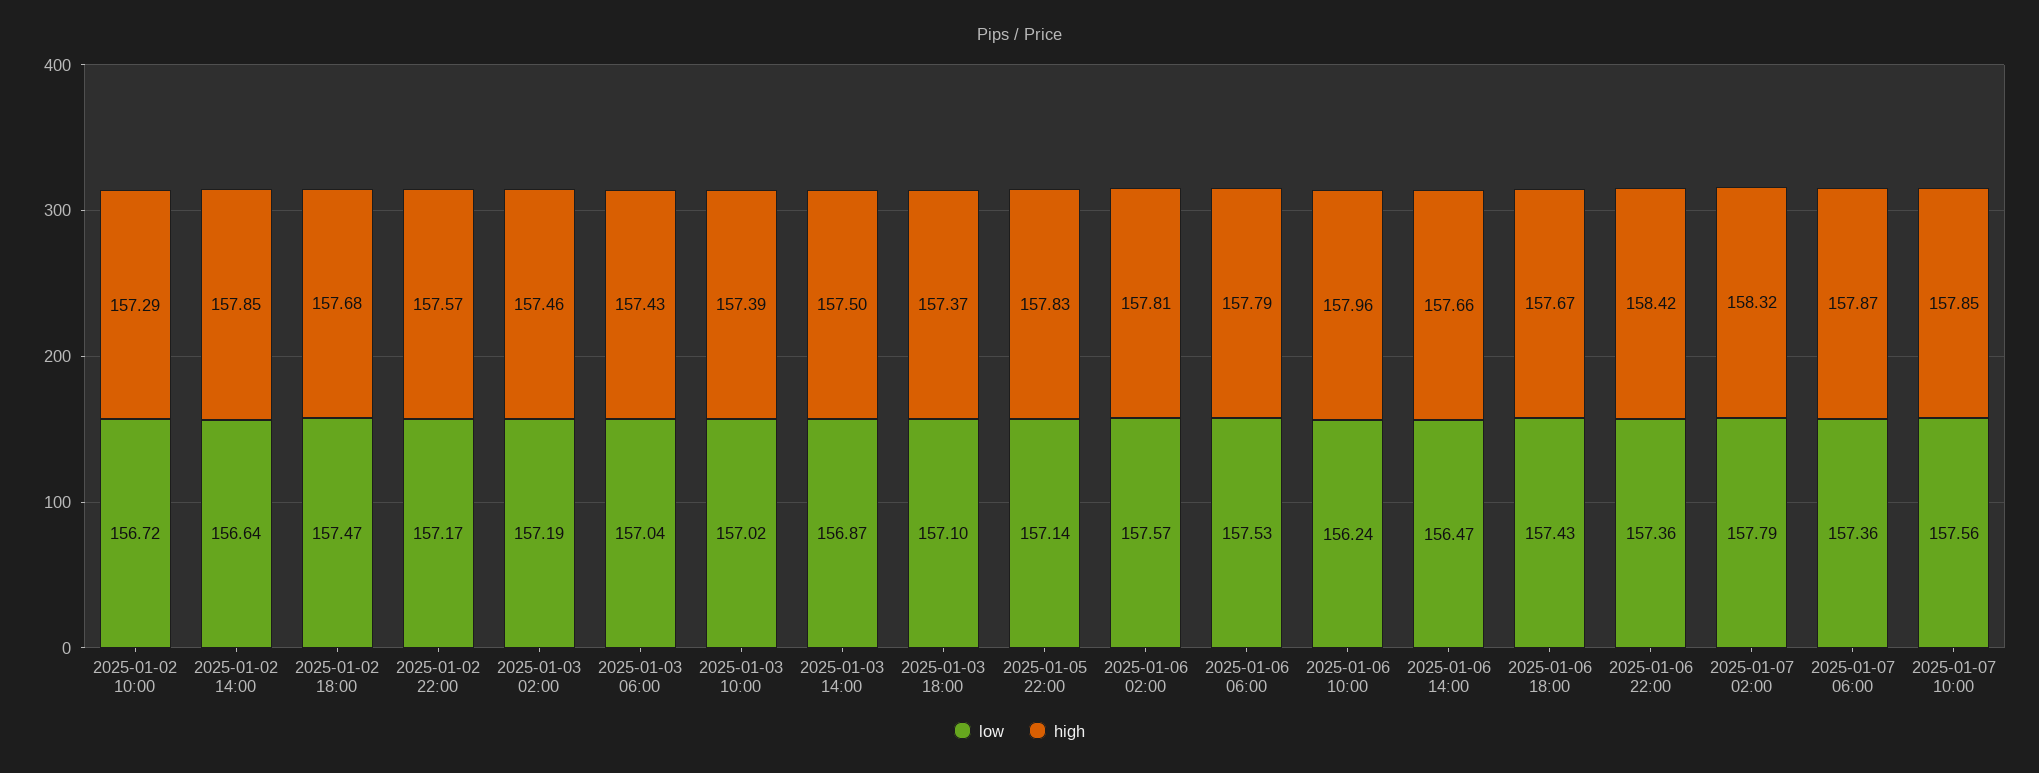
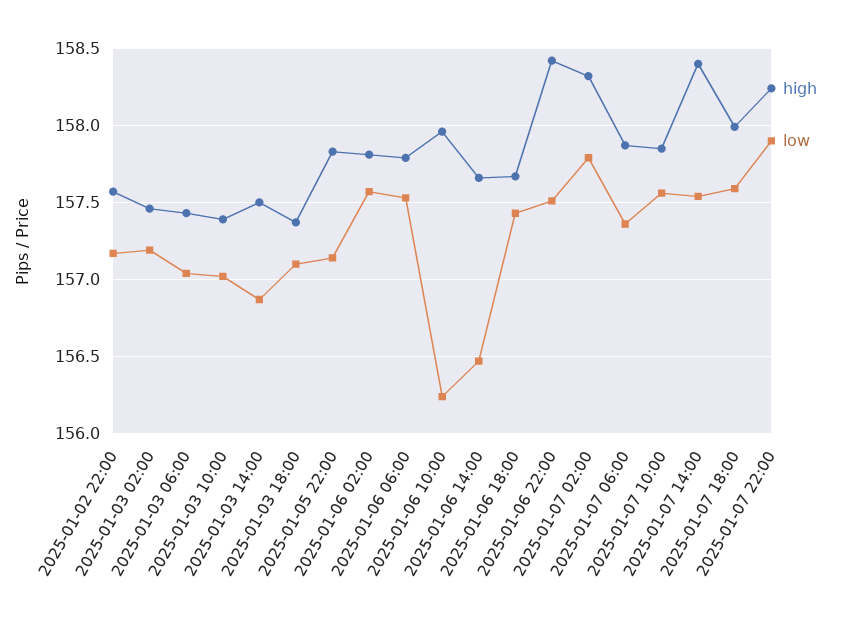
low, 2025-01-02 10:00: 156.72 -> none
high, 2025-01-02 10:00: 157.29 -> none
low, 2025-01-02 14:00: 156.64 -> none
high, 2025-01-02 14:00: 157.85 -> none
low, 2025-01-02 18:00: 157.47 -> none
high, 2025-01-02 18:00: 157.68 -> none
low, 2025-01-06 22:00: 157.36 -> 157.5
high, 2025-01-07 14:00: none -> 158.4
low, 2025-01-07 14:00: none -> 157.55
high, 2025-01-07 18:00: none -> 158
low, 2025-01-07 18:00: none -> 157.6
high, 2025-01-07 22:00: none -> 158.25
low, 2025-01-07 22:00: none -> 157.9

